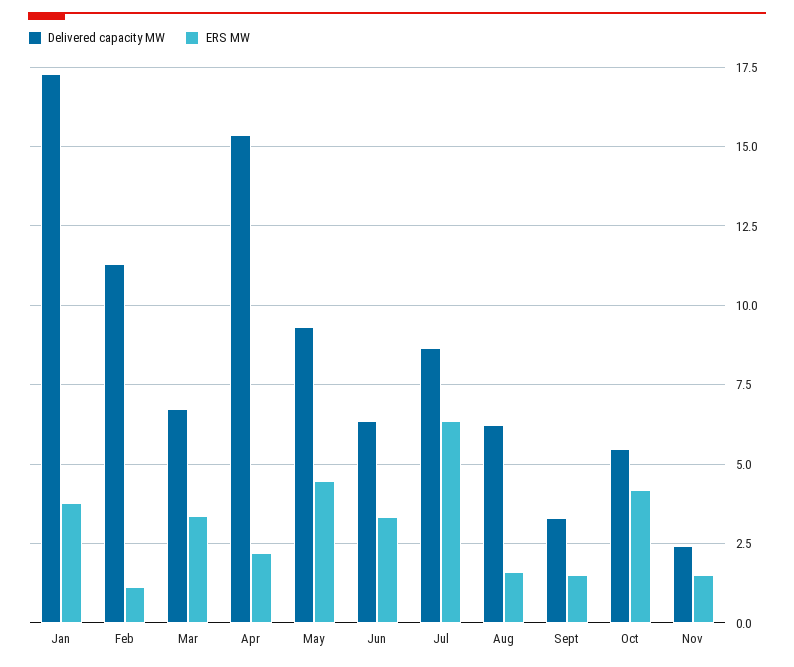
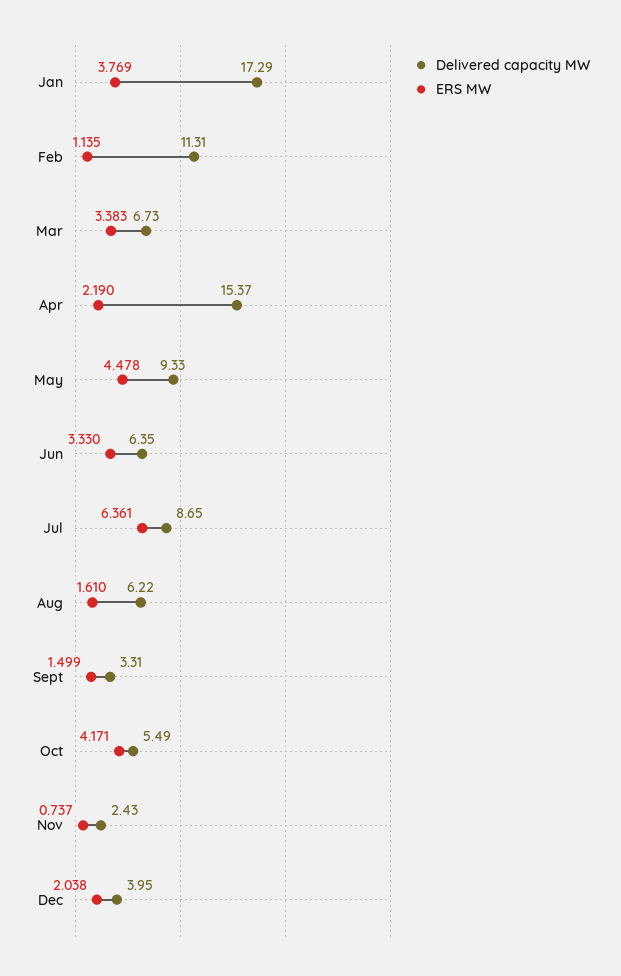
ERS MW, Nov: 1.5 -> 0.737
Delivered capacity MW, Dec: none -> 3.95
ERS MW, Dec: none -> 2.038

